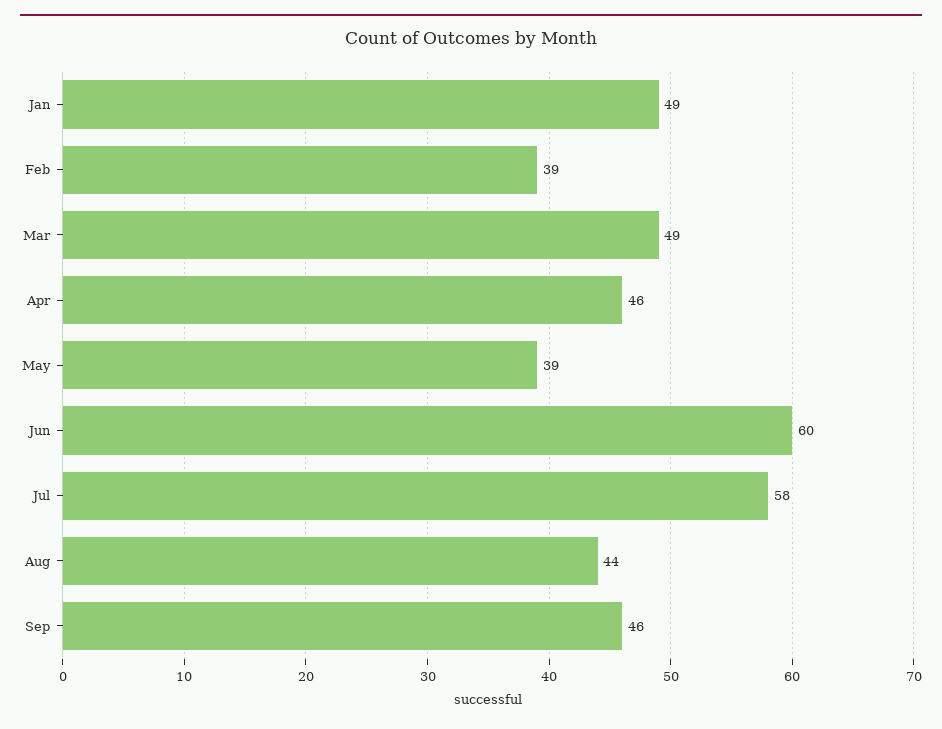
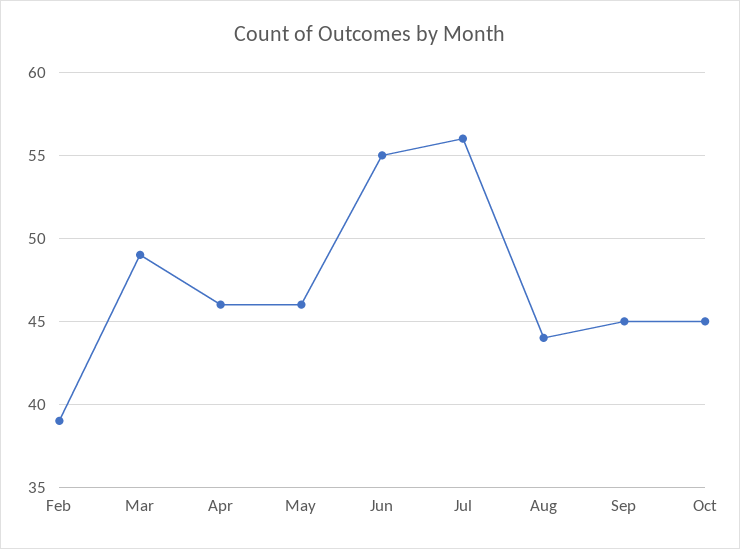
Jan: 49 -> none
May: 39 -> 46
Jun: 60 -> 55
Jul: 58 -> 56
Sep: 46 -> 45
Oct: none -> 45

